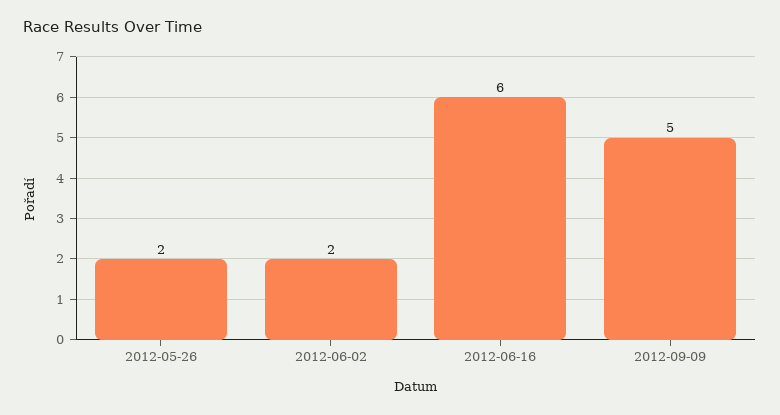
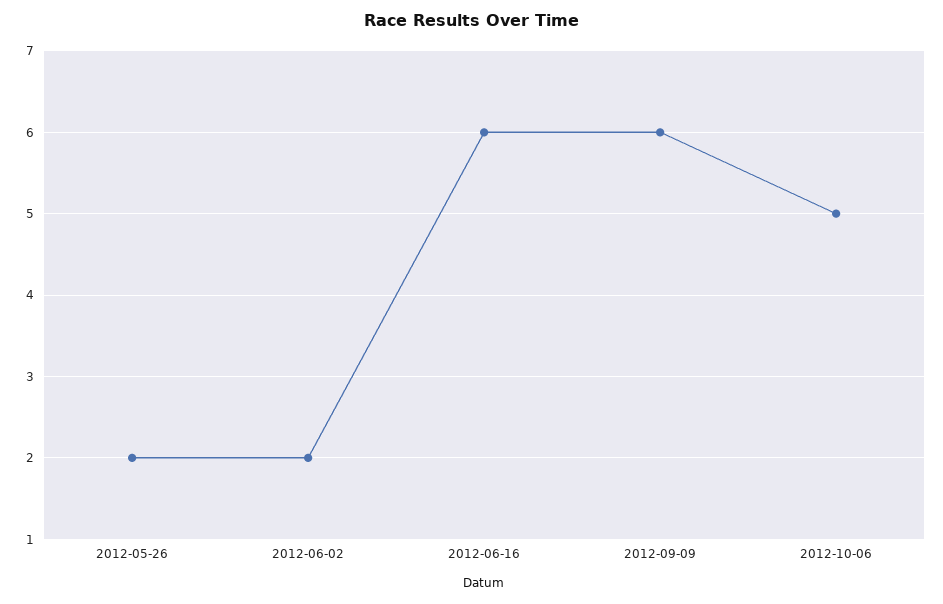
2012-09-09: 5 -> 6
2012-10-06: none -> 5

